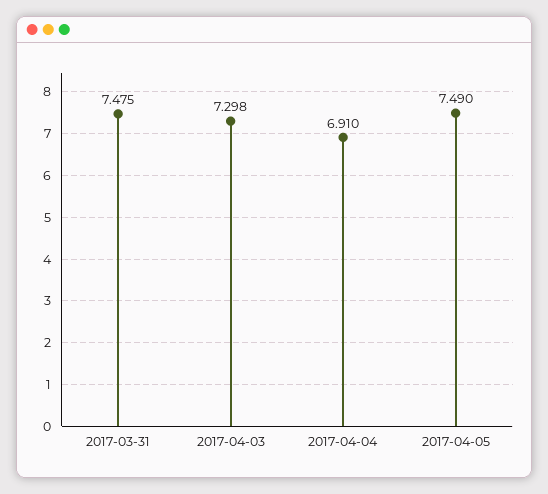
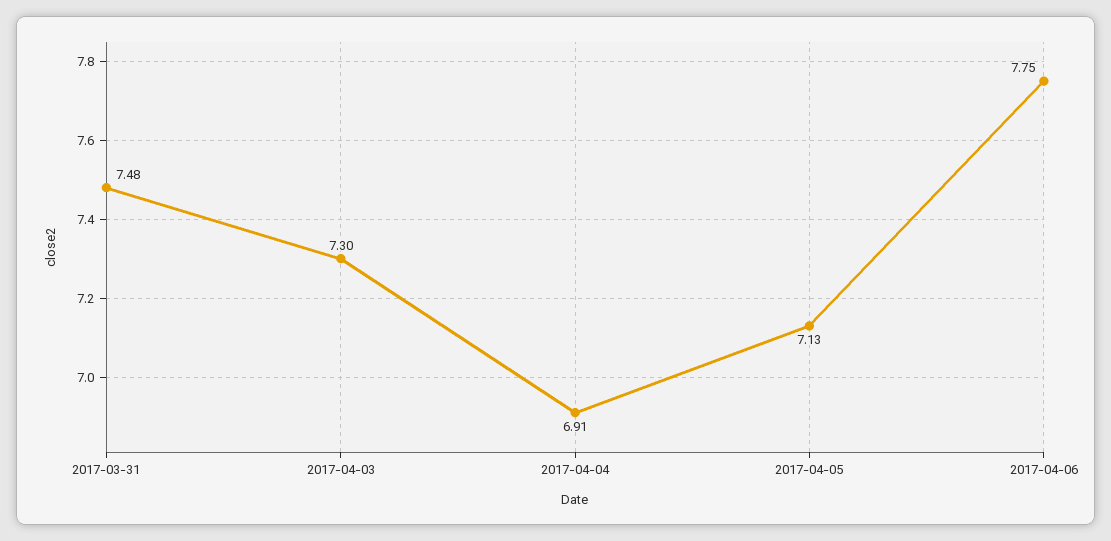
2017-04-05: 7.49 -> 7.13
2017-04-06: none -> 7.75

